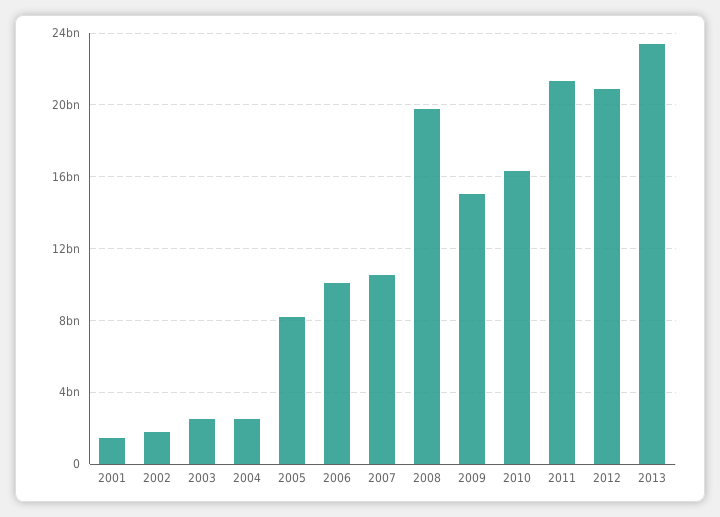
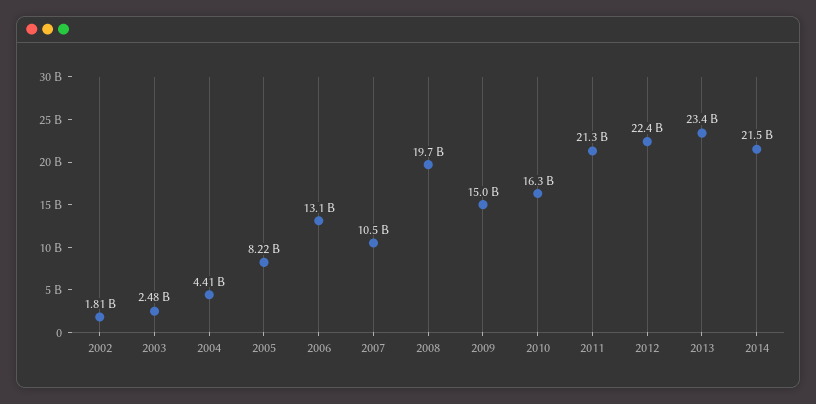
2001: 1500000000 -> none
2004: 2500000000 -> 4410000000
2006: 10000000000 -> 13100000000
2012: 21000000000 -> 22400000000
2014: none -> 21500000000

